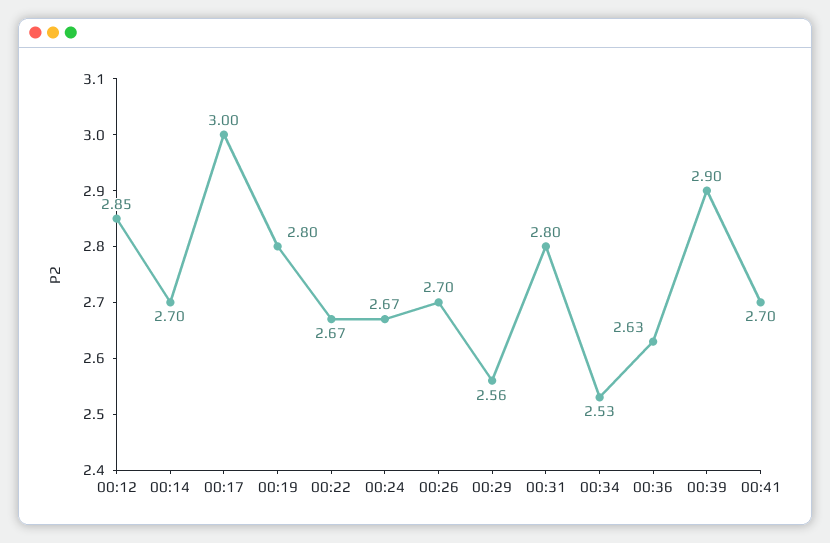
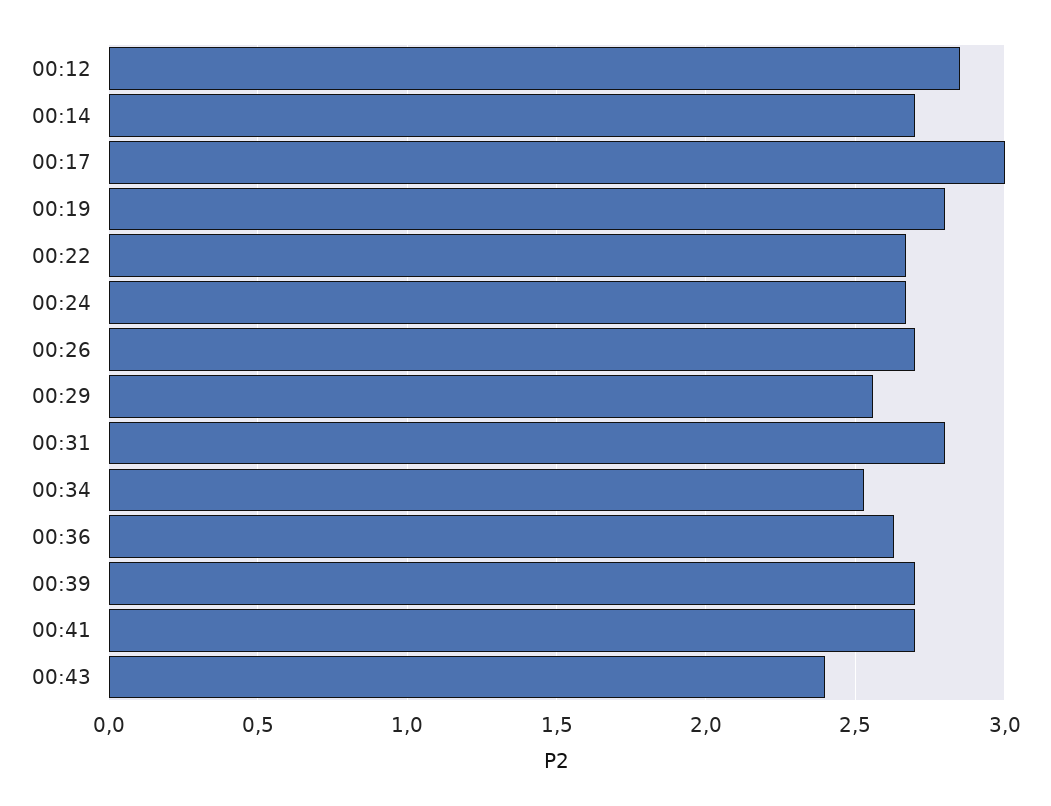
00:39: 2.9 -> 2.7
00:43: none -> 2.4

